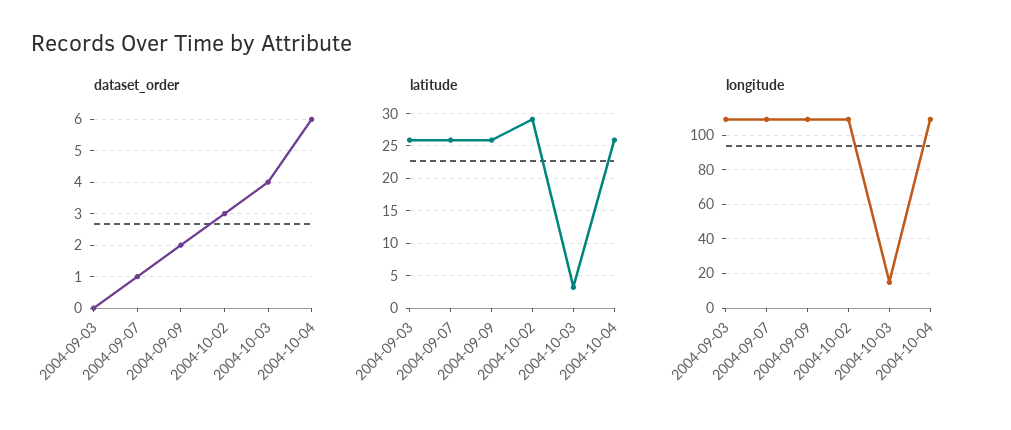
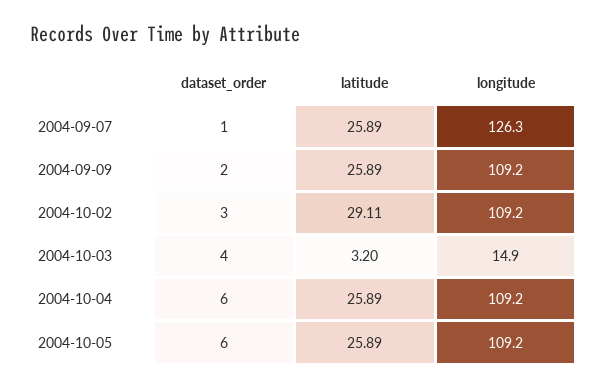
dataset_order, 2004-09-03: 0 -> none
latitude, 2004-09-03: 26 -> none
longitude, 2004-09-03: 110 -> none
longitude, 2004-09-07: 110 -> 126.3
dataset_order, 2004-10-05: none -> 6
latitude, 2004-10-05: none -> 25.89
longitude, 2004-10-05: none -> 109.2

